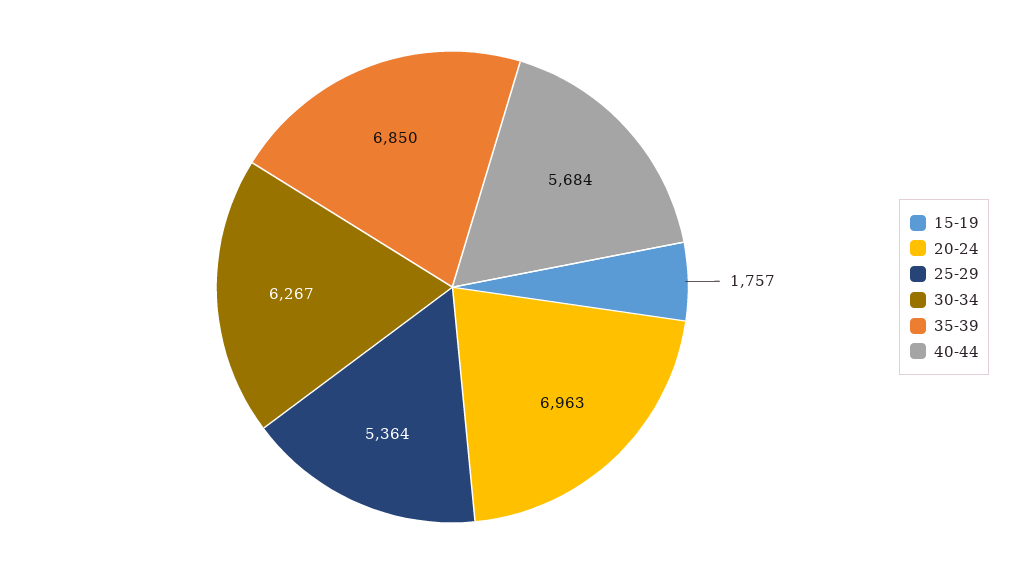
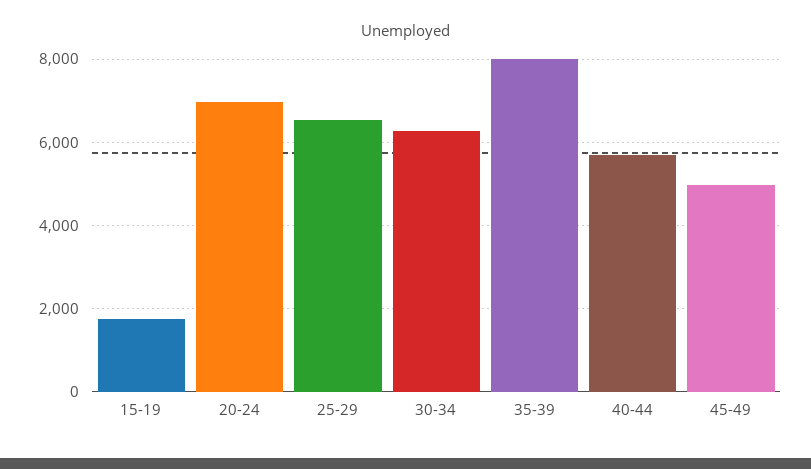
25-29: 5364 -> 6600
35-39: 6850 -> 8000
45-49: none -> 5000

